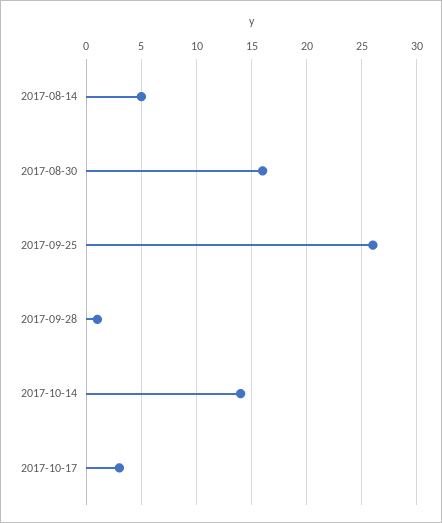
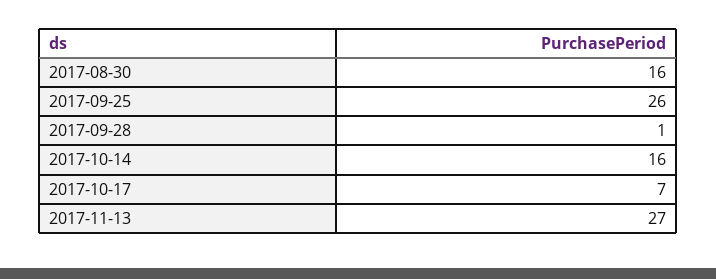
2017-08-14: 5 -> none
2017-10-14: 14 -> 16
2017-10-17: 3 -> 7
2017-11-13: none -> 27

